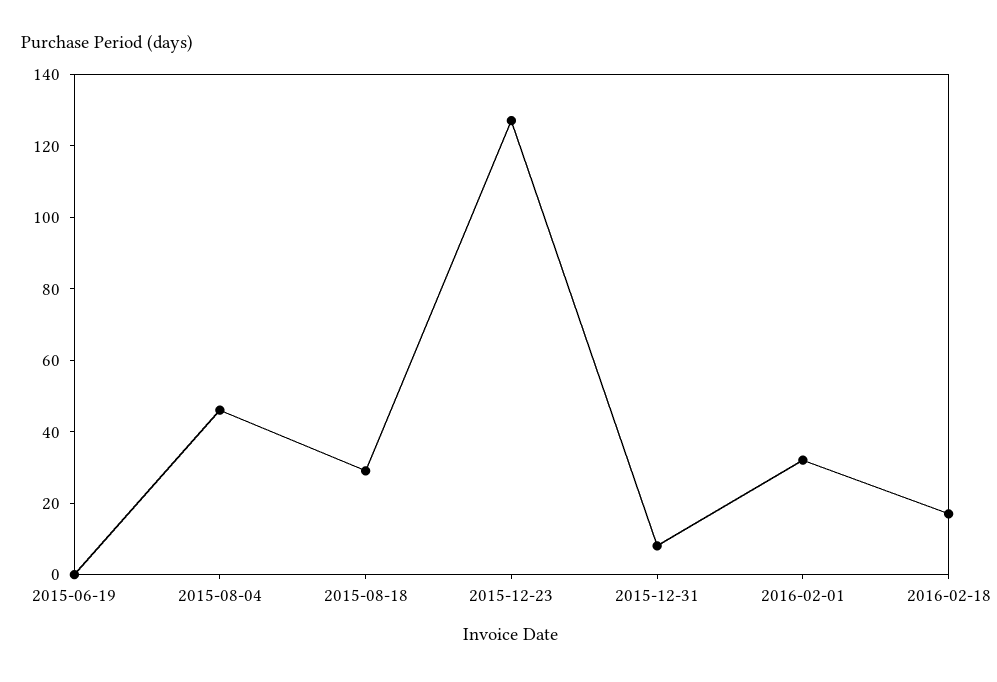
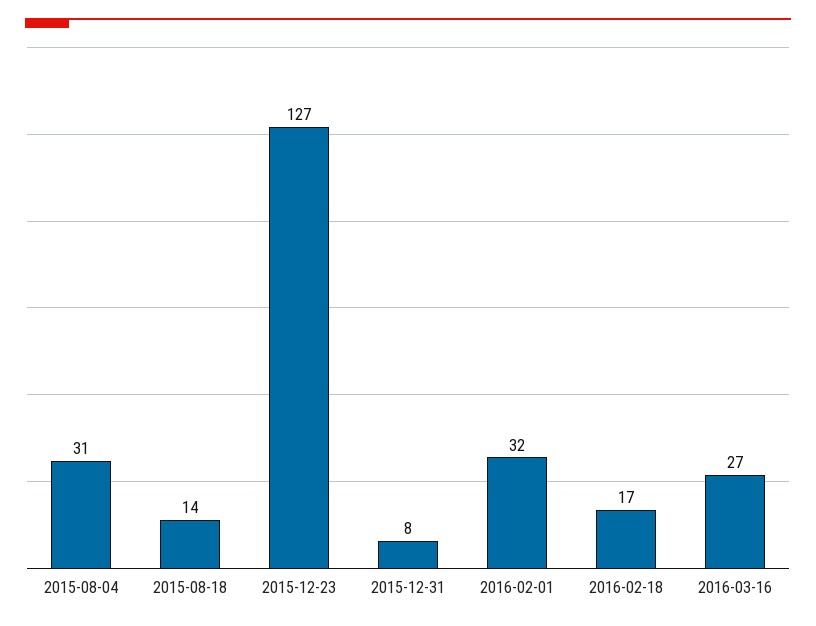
2015-06-19: 0 -> none
2015-08-04: 45 -> 31
2015-08-18: 30 -> 14
2016-03-16: none -> 27

